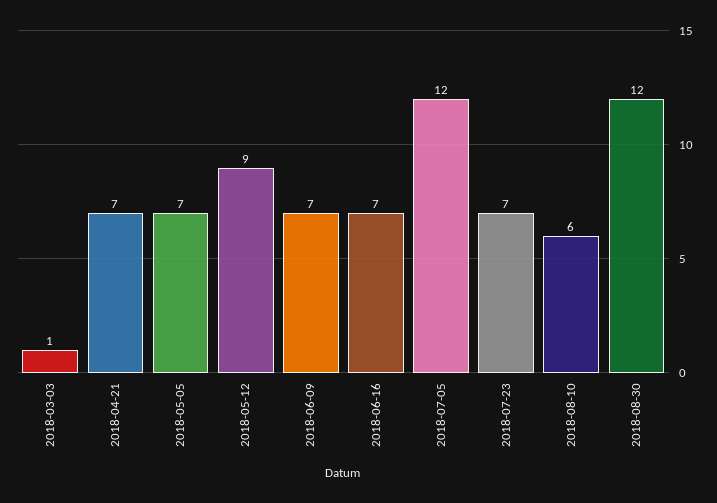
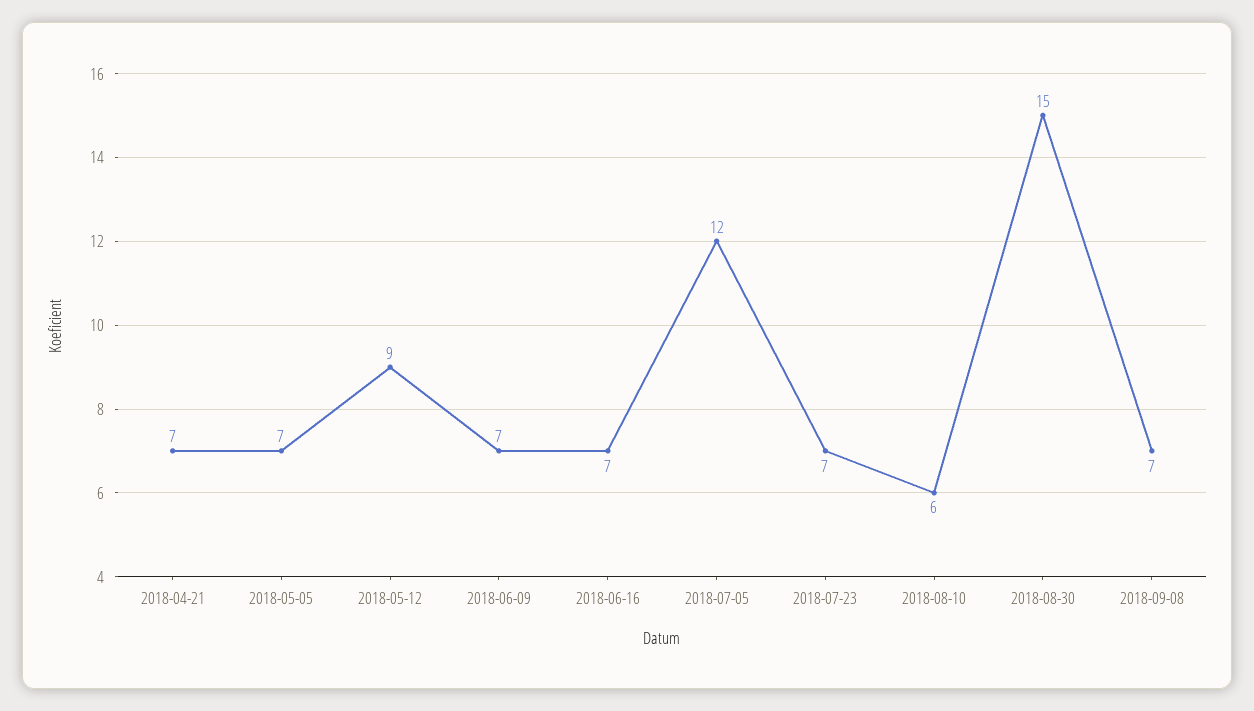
2018-03-03: 1 -> none
2018-08-30: 12 -> 15
2018-09-08: none -> 7

